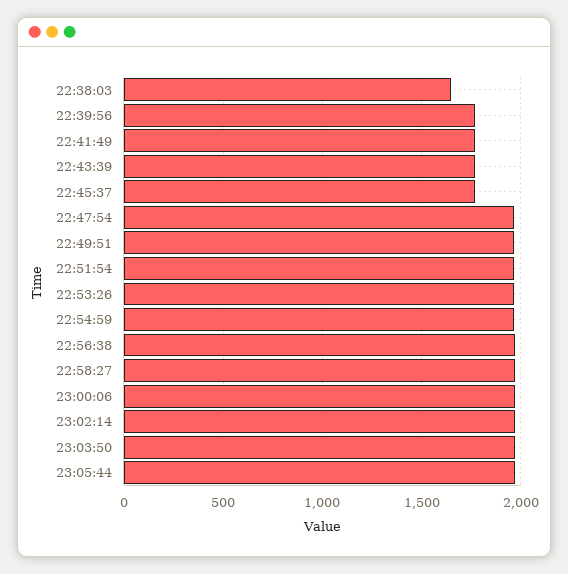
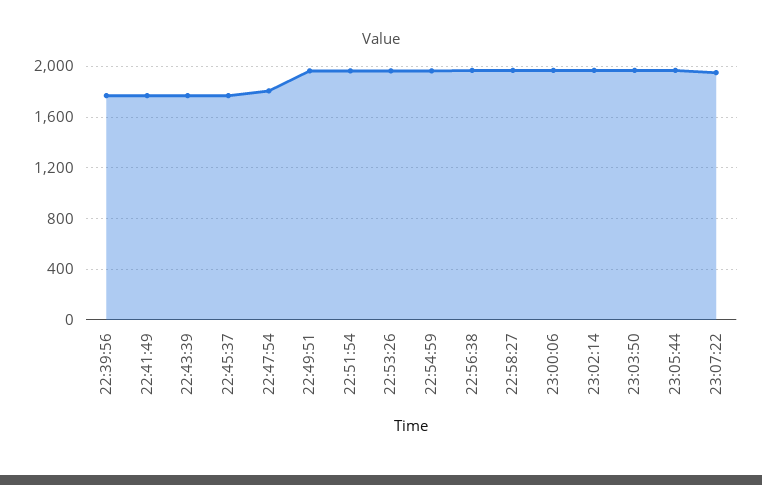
22:38:03: 1650 -> none
22:47:54: 1950 -> 1800
23:07:22: none -> 1950

